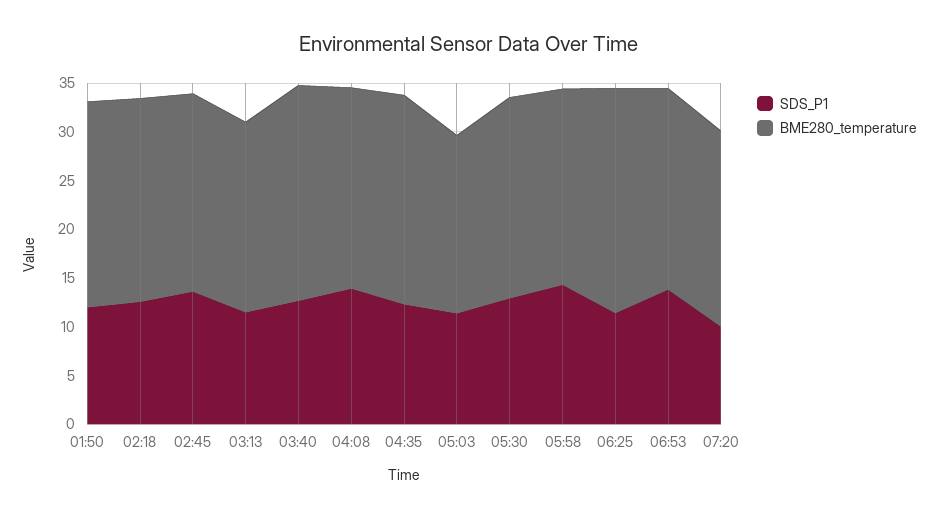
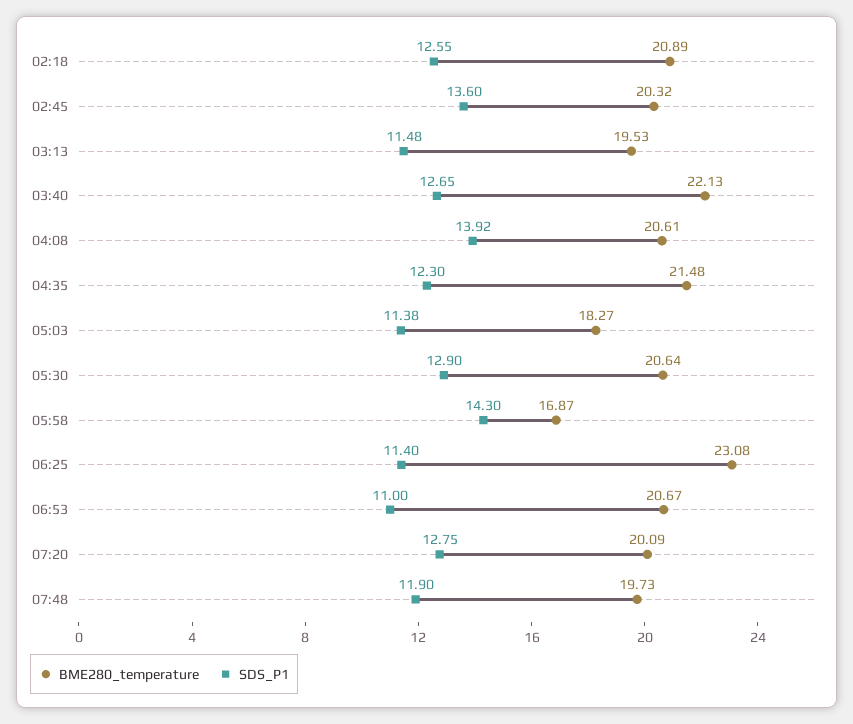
SDS_P1, 01:50: 12 -> none
BME280_temperature, 01:50: 21 -> none
BME280_temperature, 05:58: 20 -> 16.87
SDS_P1, 06:53: 14 -> 11
SDS_P1, 07:20: 10 -> 12.75
BME280_temperature, 07:48: none -> 19.73
SDS_P1, 07:48: none -> 11.9

